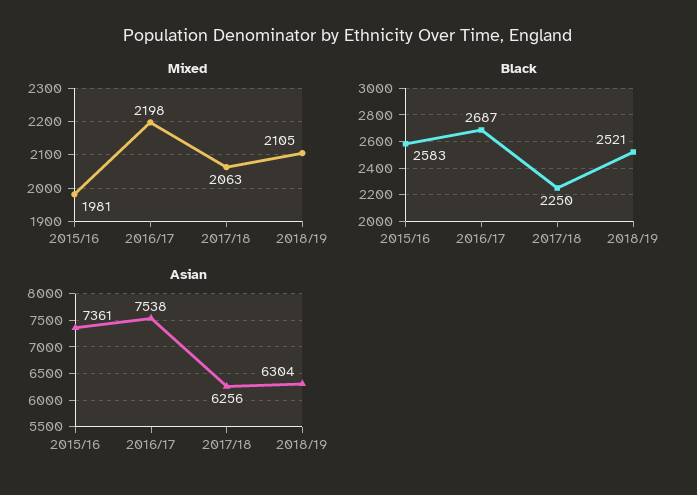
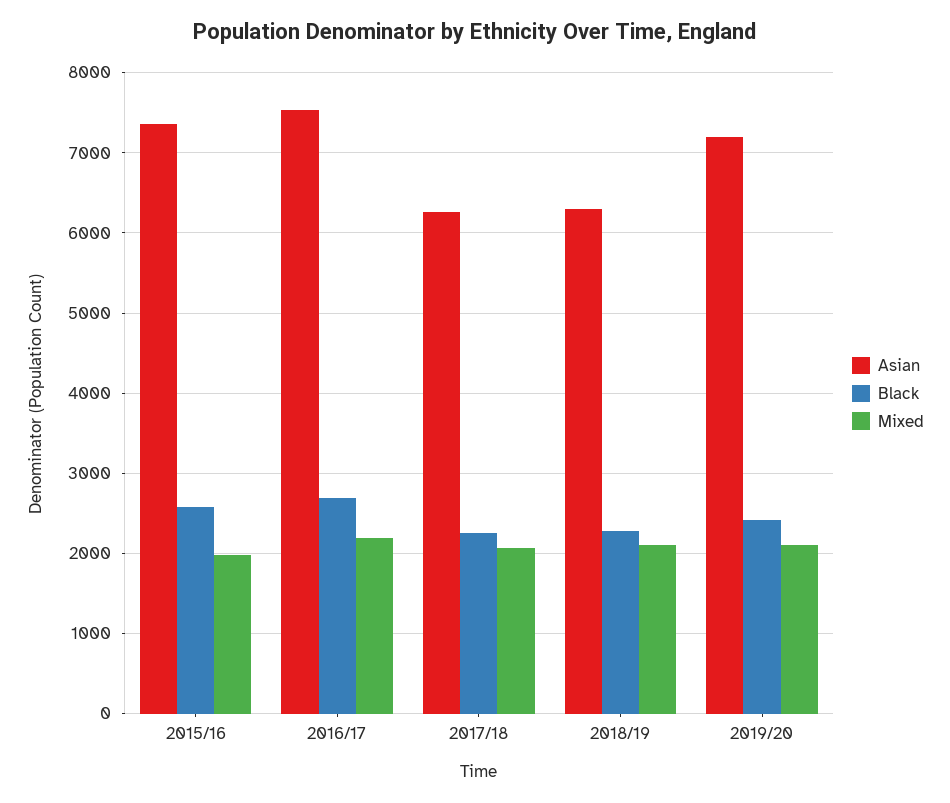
Black, 2018/19: 2521 -> 2300
Asian, 2019/20: none -> 7200
Black, 2019/20: none -> 2400
Mixed, 2019/20: none -> 2100

